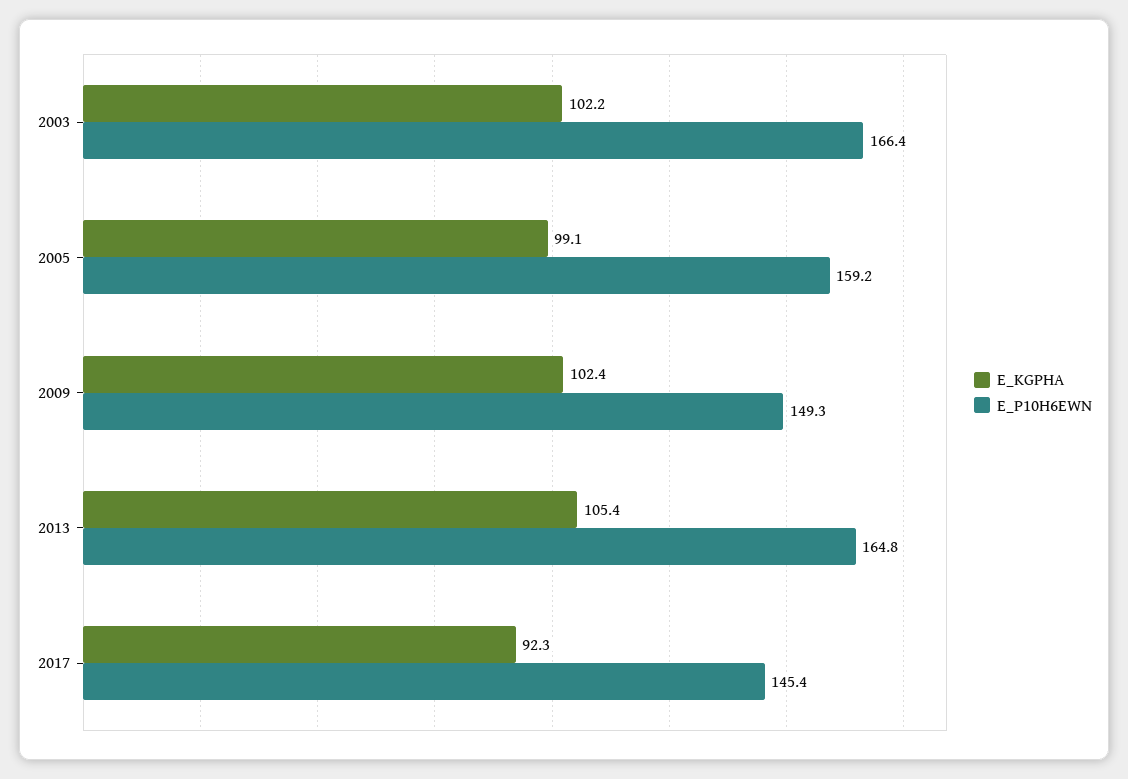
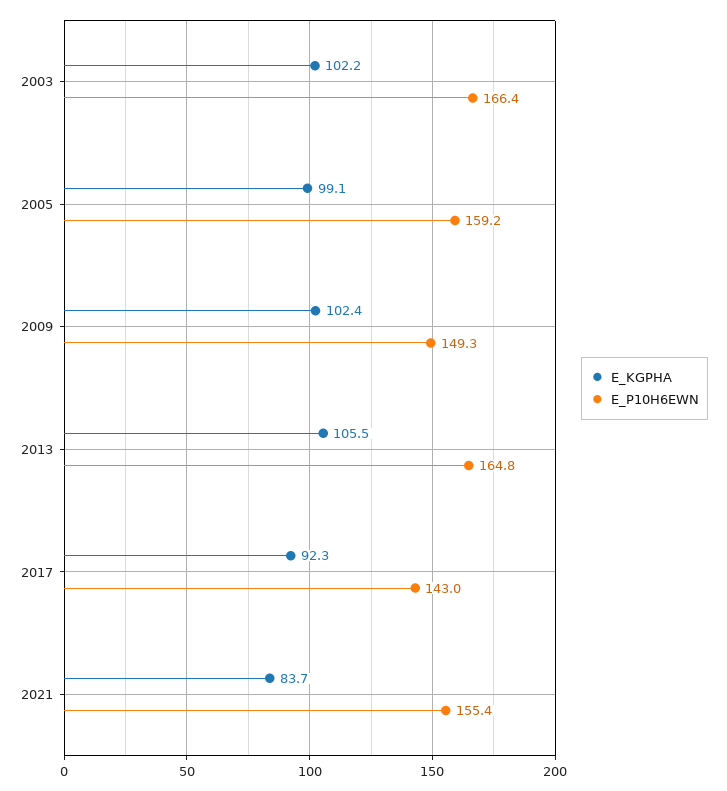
E_KGPHA, 2013: 105.4 -> 105.5
E_P10H6EWN, 2017: 145.4 -> 143
E_KGPHA, 2021: none -> 83.7
E_P10H6EWN, 2021: none -> 155.4

